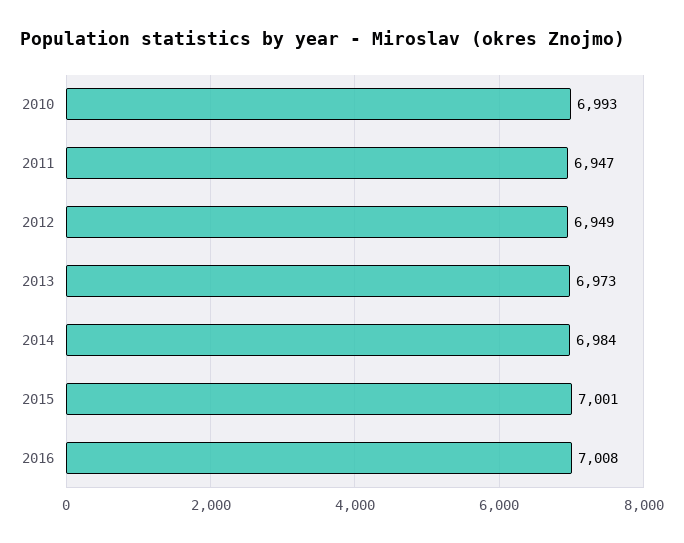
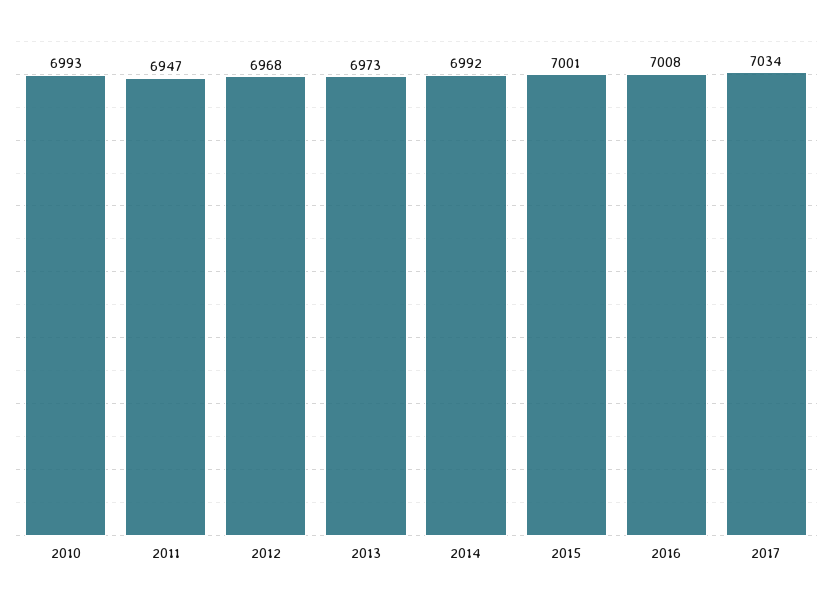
2012: 6949 -> 6968
2014: 6984 -> 6992
2017: none -> 7034

